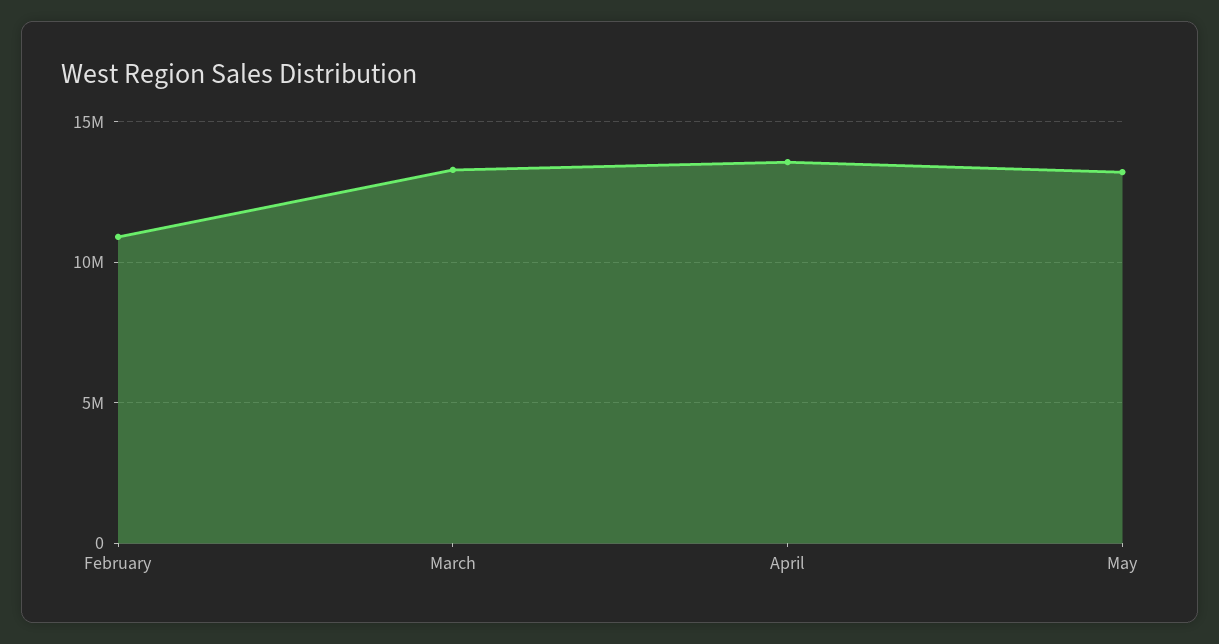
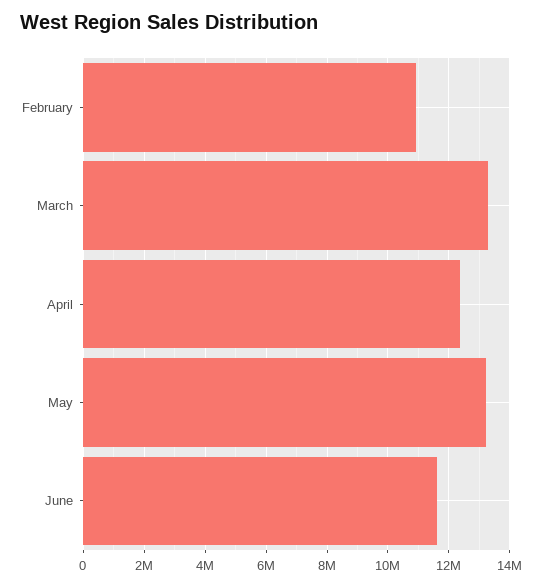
April: 13500000 -> 12400000
June: none -> 11600000

